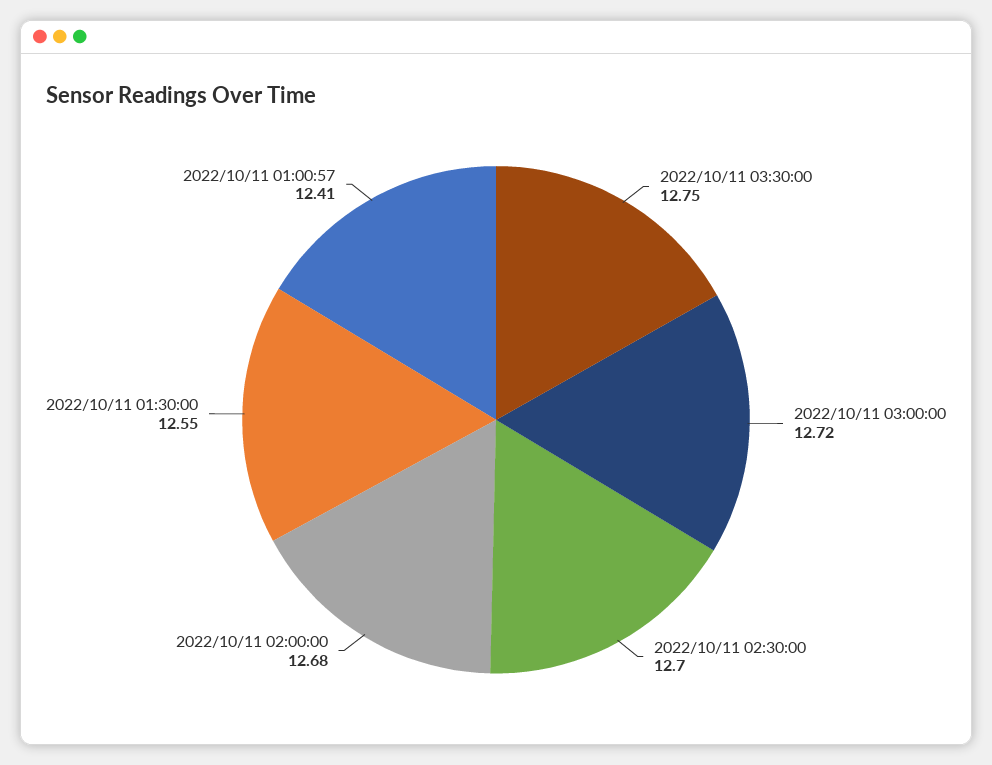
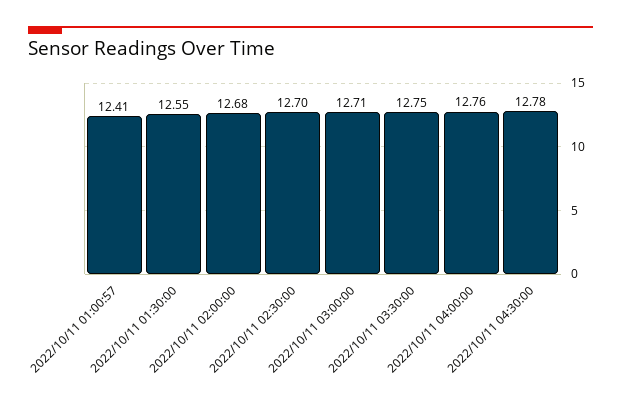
2022/10/11 03:00:00: 12.72 -> 12.71
2022/10/11 04:00:00: none -> 12.76
2022/10/11 04:30:00: none -> 12.78

